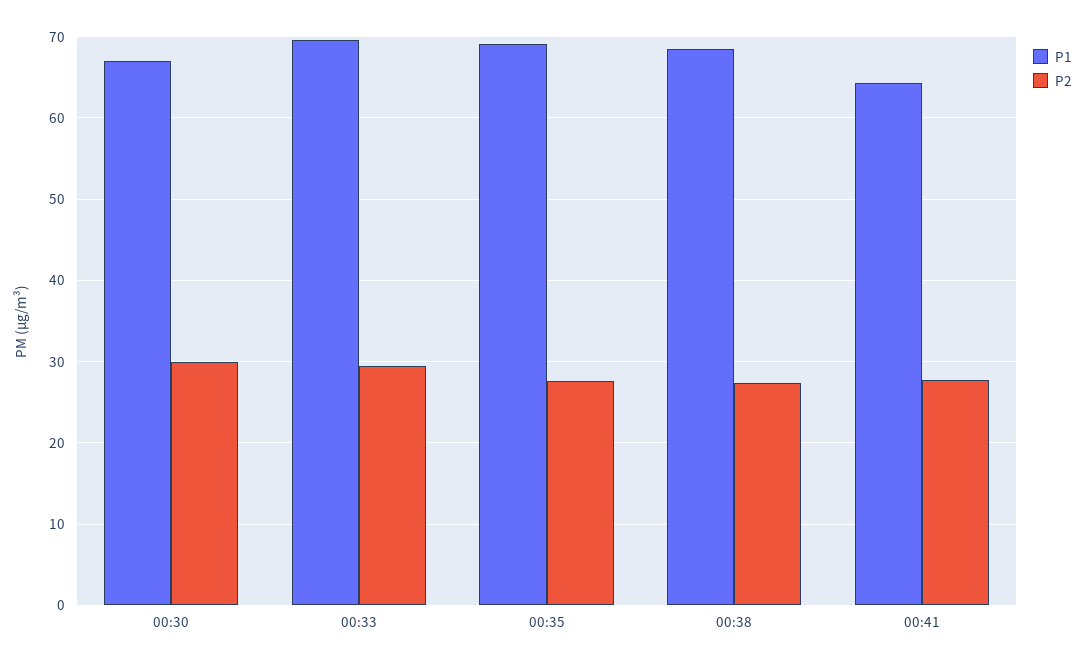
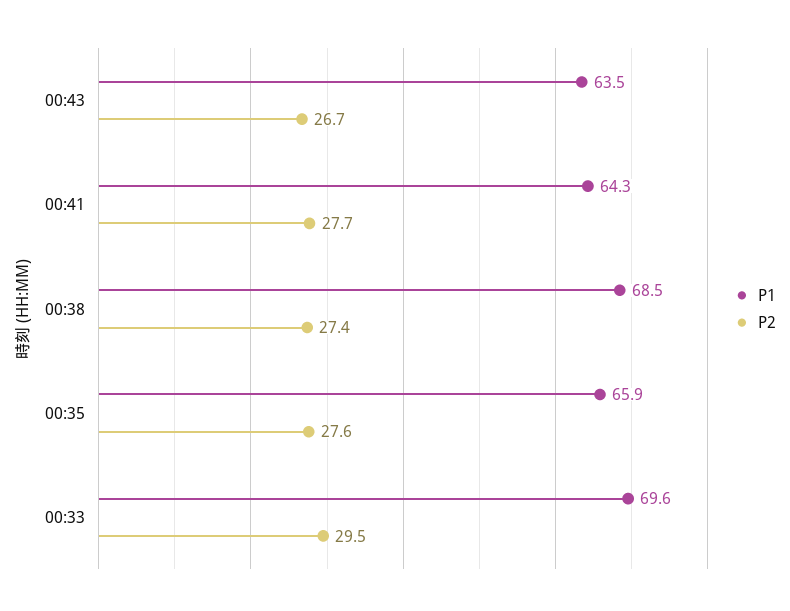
P1, 00:30: 67 -> none
P2, 00:30: 30 -> none
P1, 00:35: 69 -> 65.9
P1, 00:43: none -> 63.5
P2, 00:43: none -> 26.7

